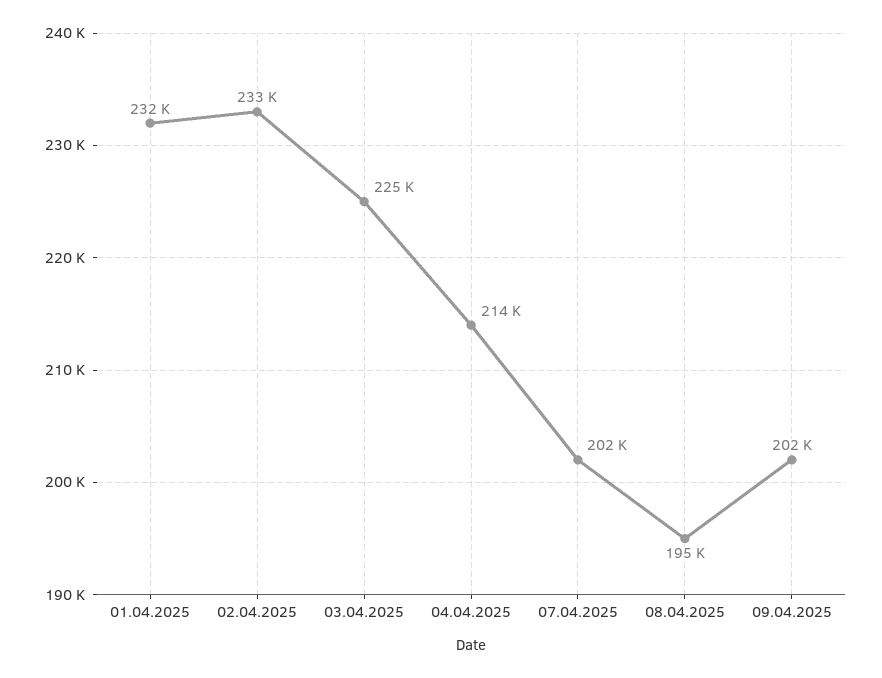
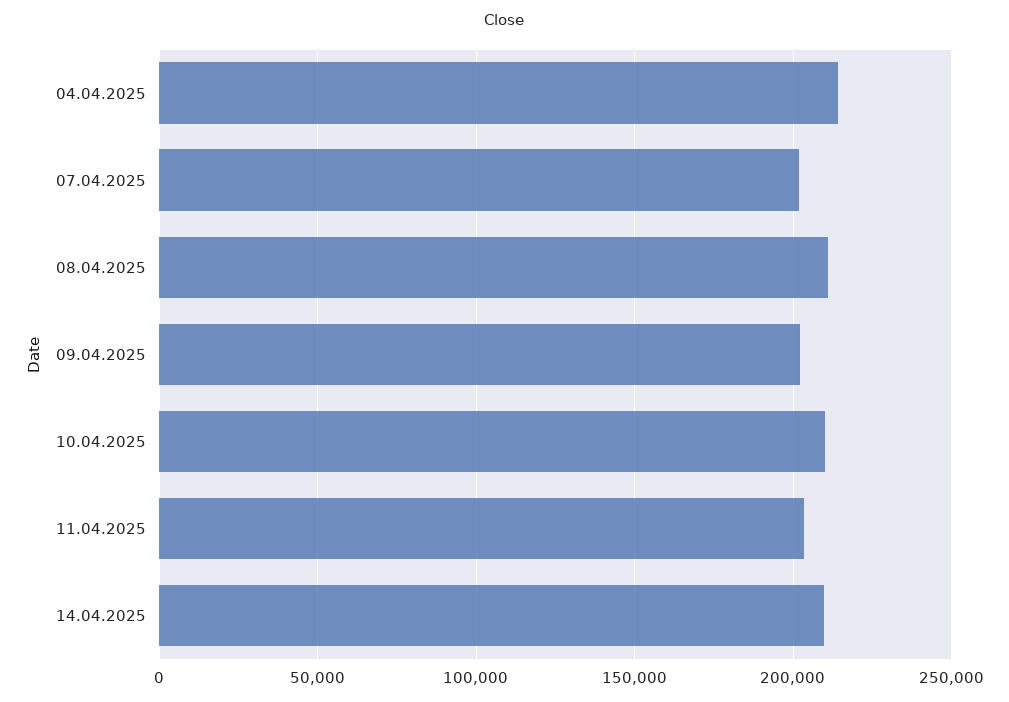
01.04.2025: 232000 -> none
02.04.2025: 233000 -> none
03.04.2025: 225000 -> none
08.04.2025: 195000 -> 210000
10.04.2025: none -> 210000
11.04.2025: none -> 205000
14.04.2025: none -> 210000

